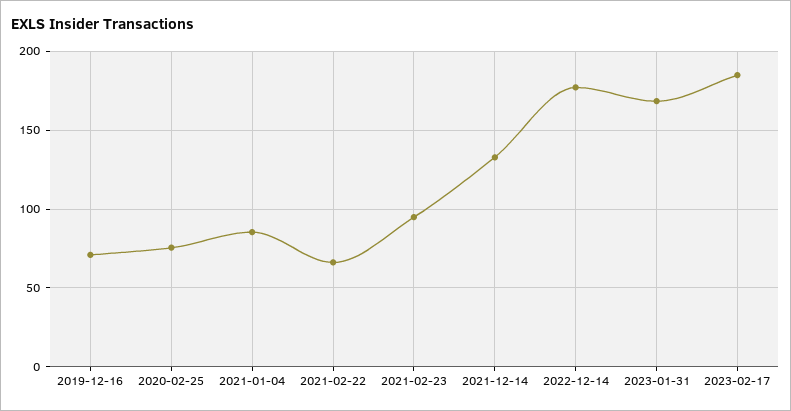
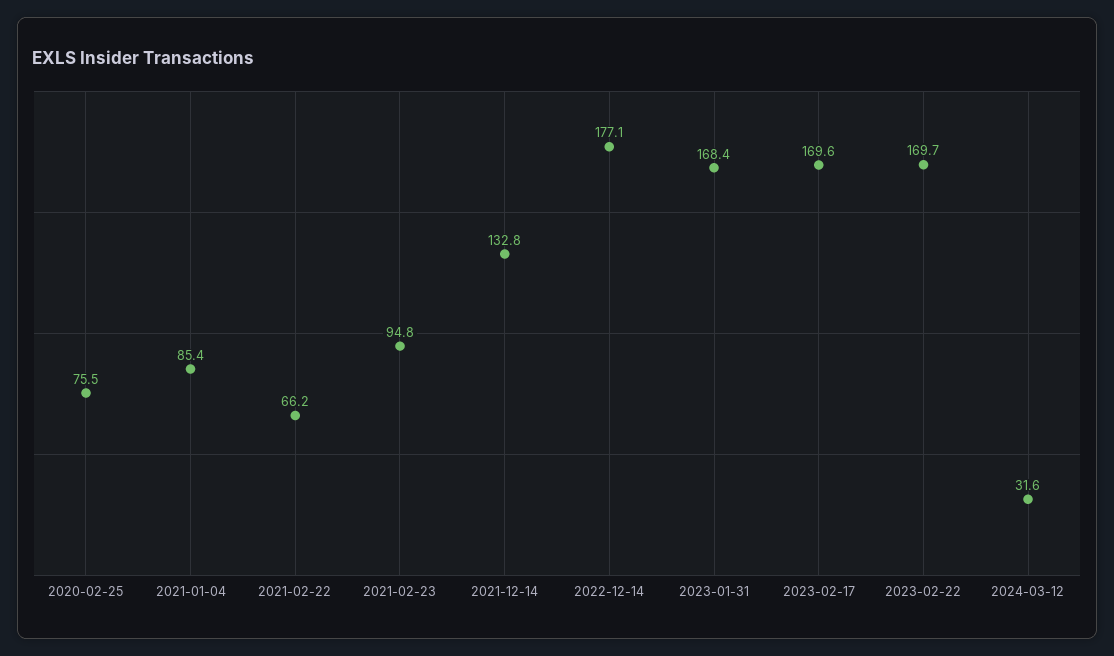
2019-12-16: 70 -> none
2023-02-17: 185 -> 169.6
2023-02-22: none -> 169.7
2024-03-12: none -> 31.6

